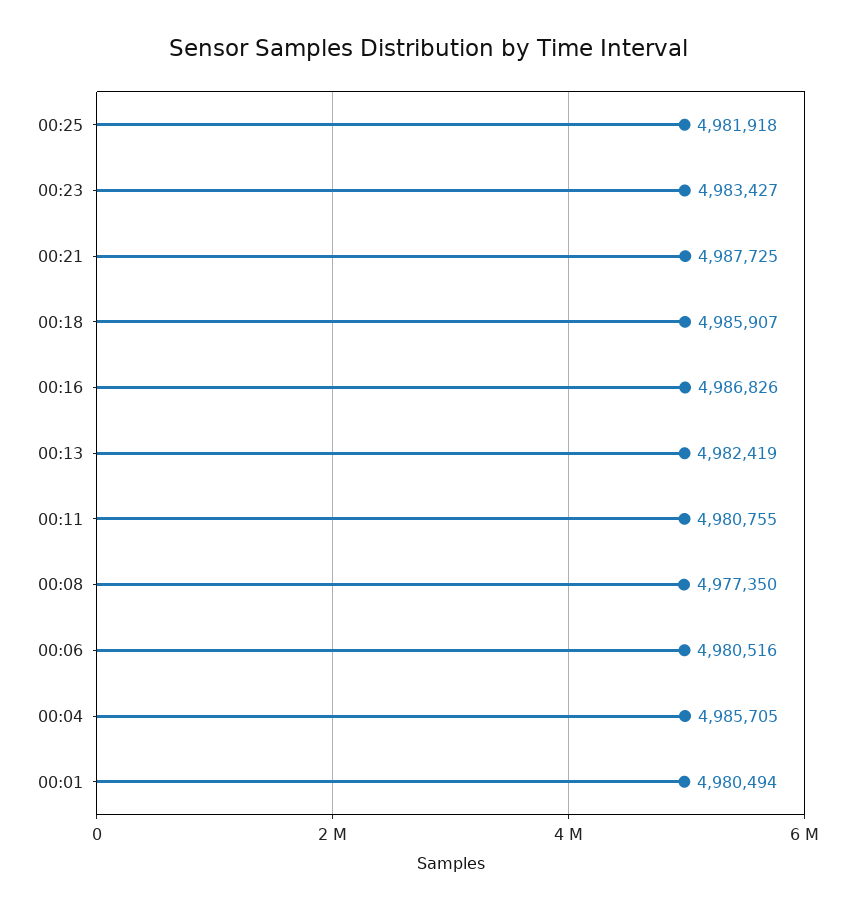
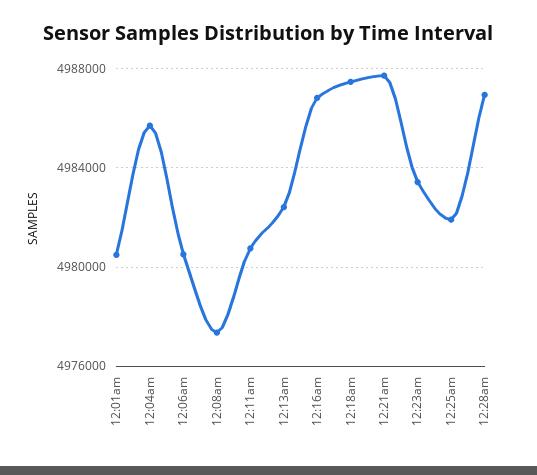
00:18: 4985907 -> 4987500
12:28am: none -> 4987000

